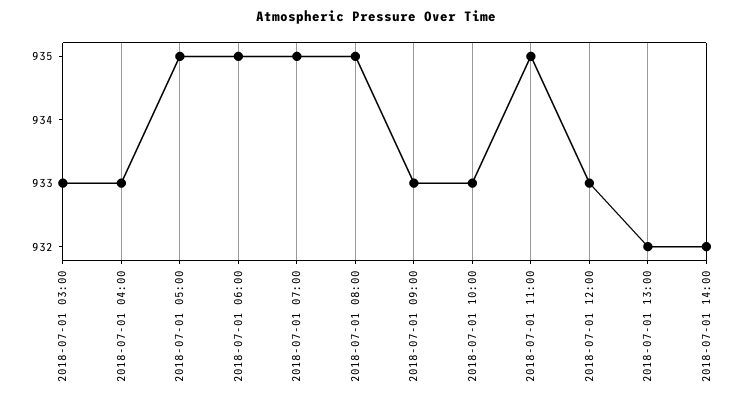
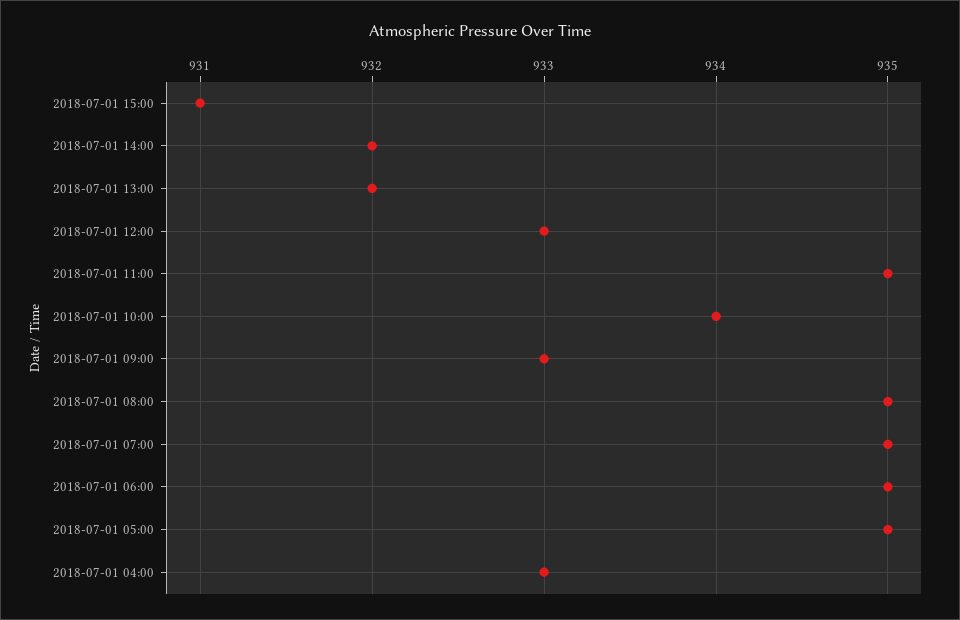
2018-07-01 03:00: 933 -> none
2018-07-01 10:00: 933 -> 934
2018-07-01 15:00: none -> 931

